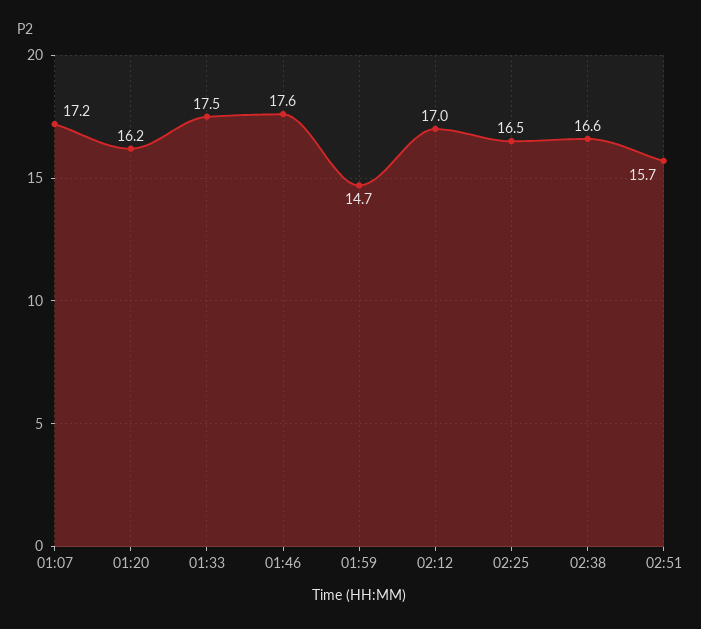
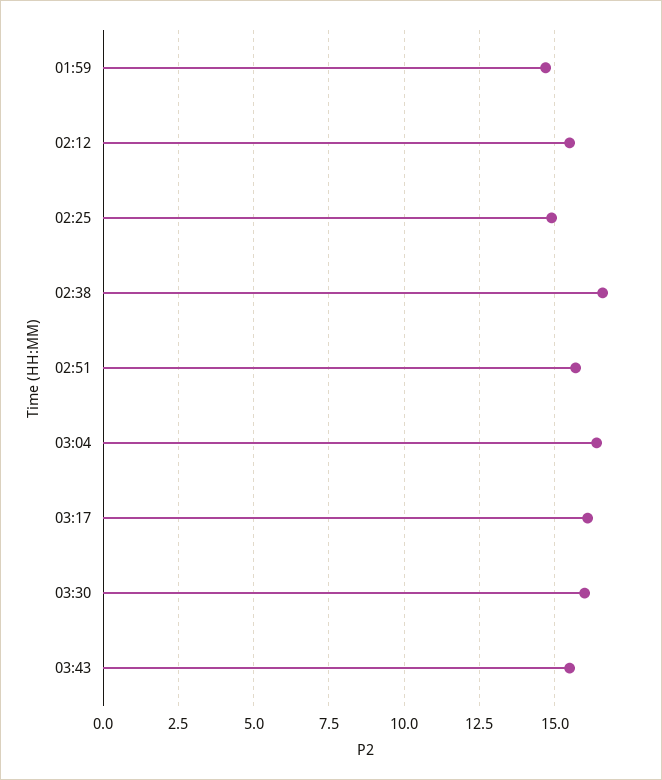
01:07: 17.2 -> none
01:20: 16.2 -> none
01:33: 17.5 -> none
01:46: 17.6 -> none
02:12: 17 -> 15.5
02:25: 16.5 -> 15
03:04: none -> 16.5
03:17: none -> 16
03:30: none -> 16
03:43: none -> 15.5

